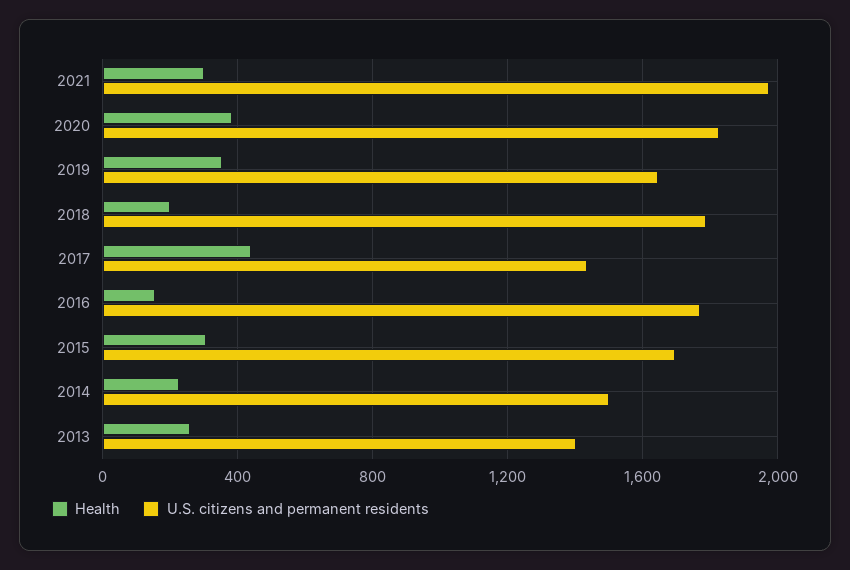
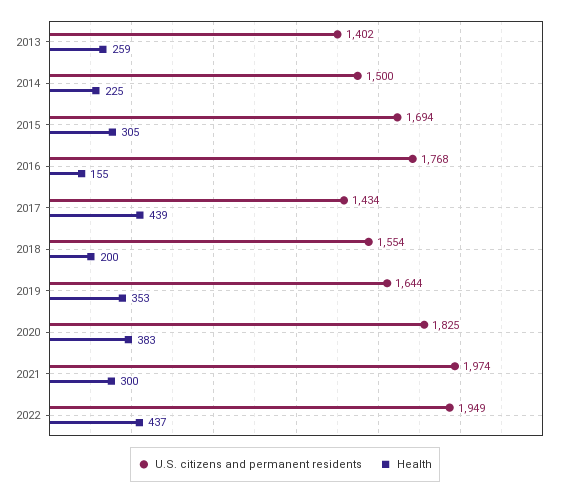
U.S. citizens and permanent residents, 2018: 1800 -> 1554
U.S. citizens and permanent residents, 2022: none -> 1949
Health, 2022: none -> 437

